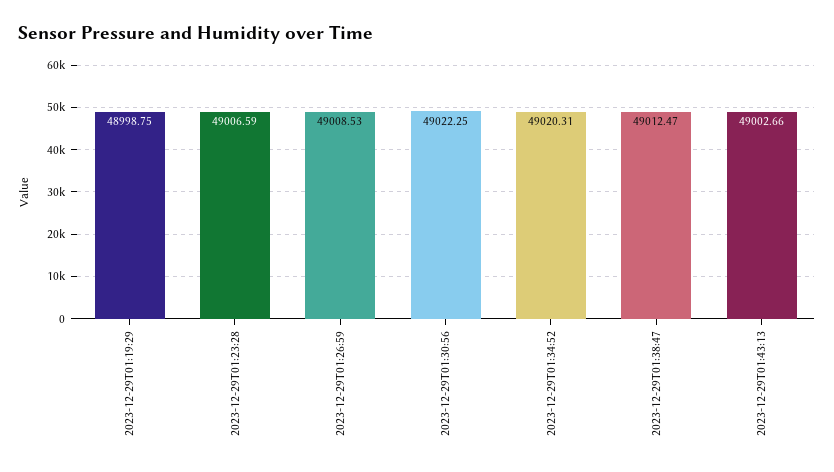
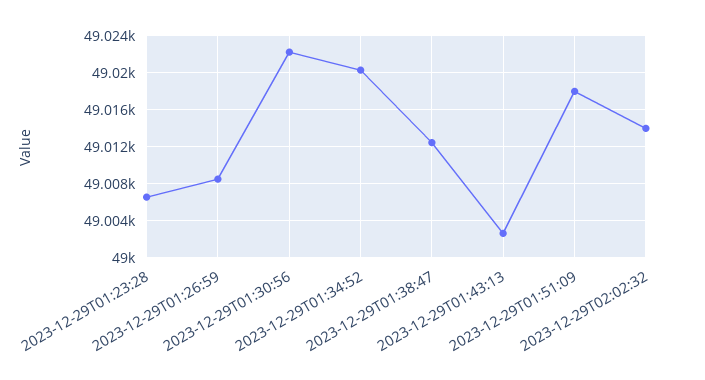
2023-12-29T01:19:29: 48998.75 -> none
2023-12-29T01:51:09: none -> 49018
2023-12-29T02:02:32: none -> 49014

